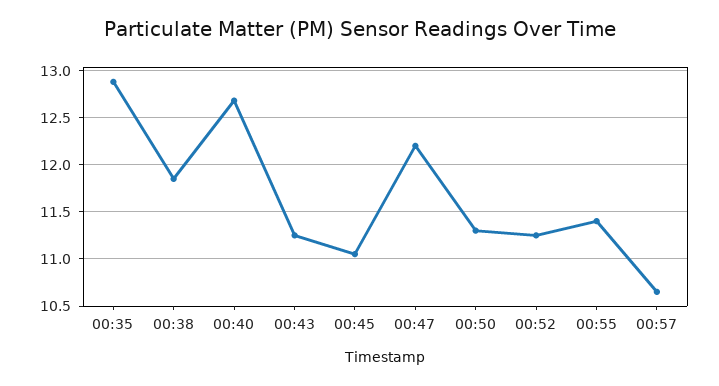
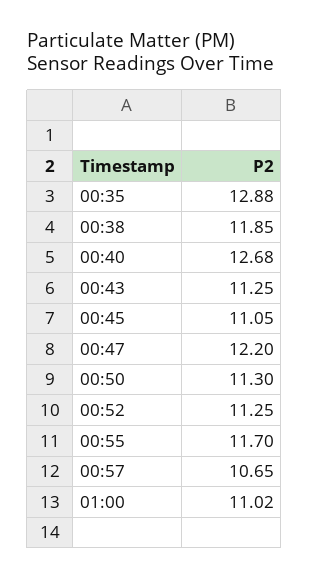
00:55: 11.4 -> 11.7
01:00: none -> 11.02

